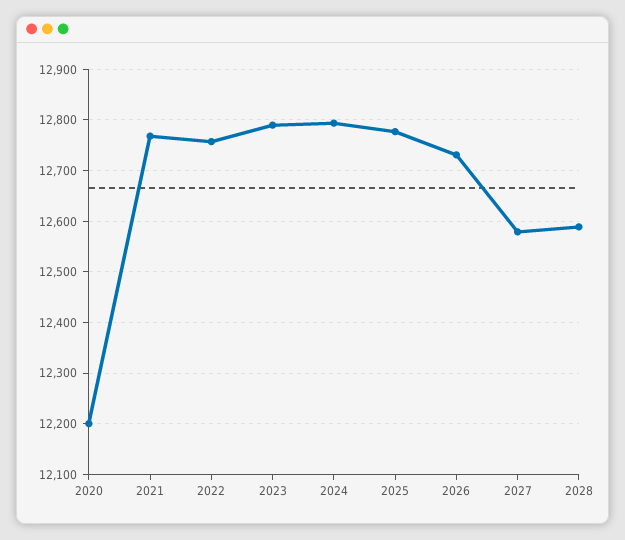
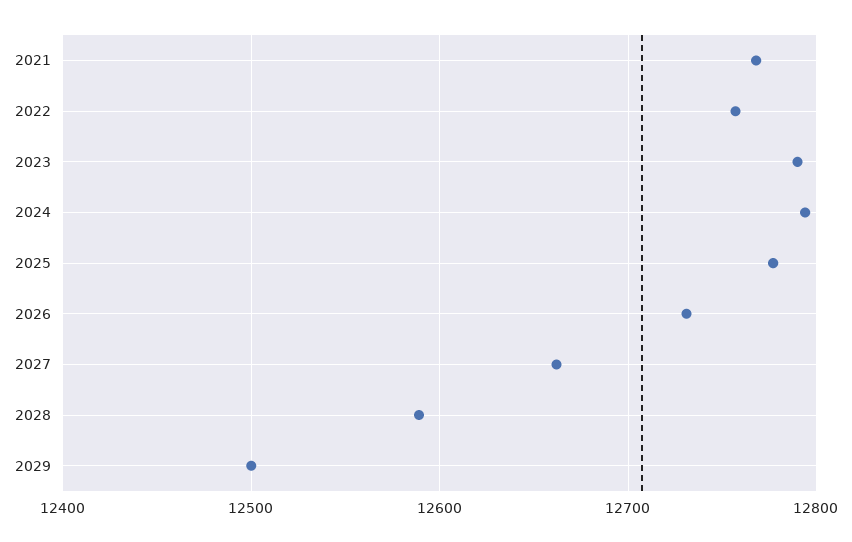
2020: 12200 -> none
2027: 12580 -> 12660
2029: none -> 12500

